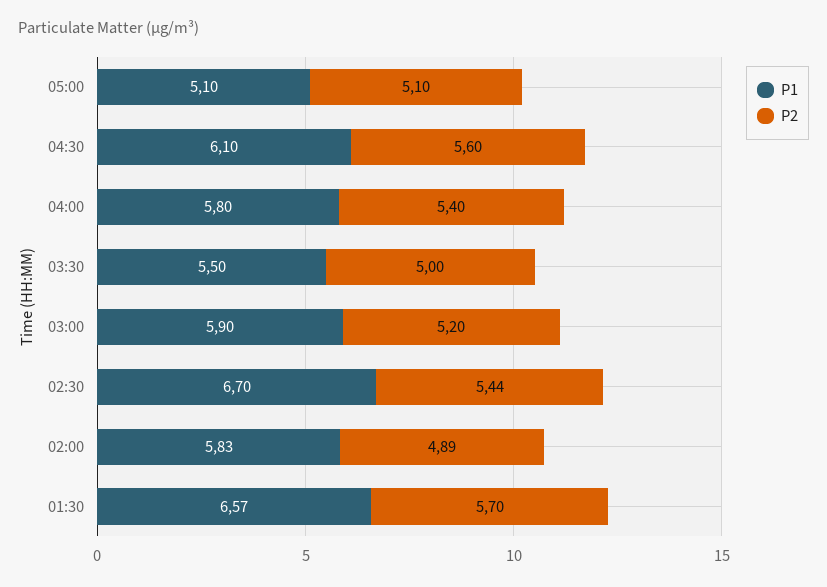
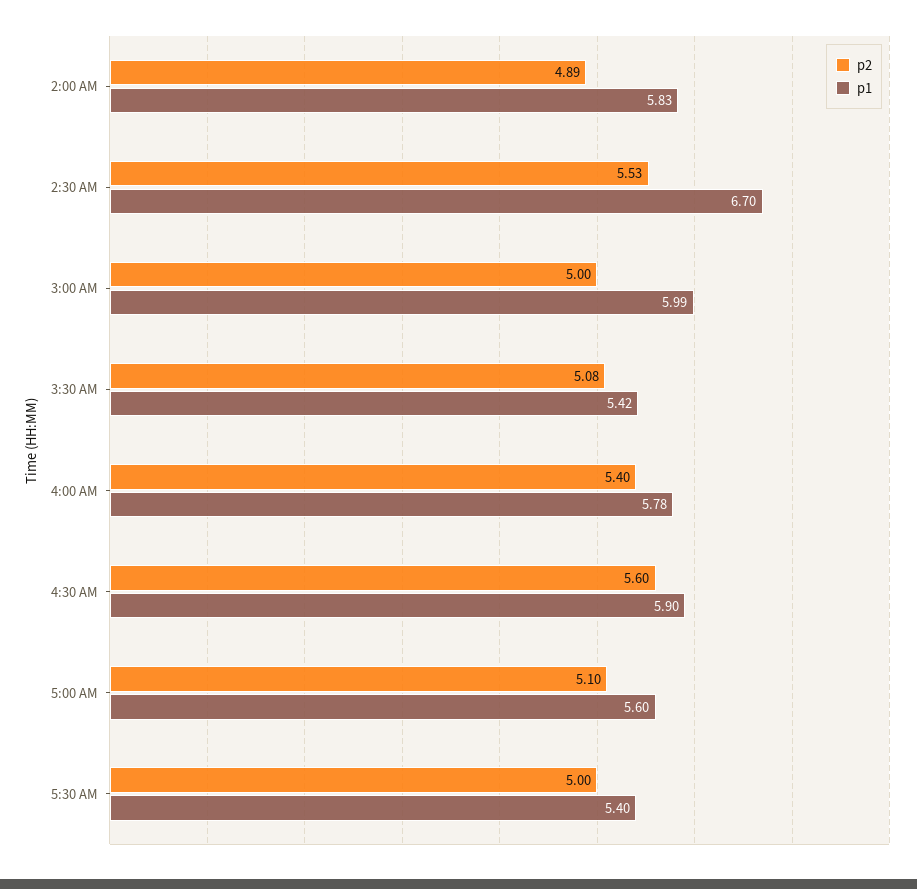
P1, 05:00: 5.1 -> 5.6
P1, 04:30: 6.1 -> 5.9
P1, 04:00: 5.8 -> 5.78
P1, 03:30: 5.5 -> 5.42
P2, 03:30: 5 -> 5.08
P1, 03:00: 5.9 -> 5.99
P2, 03:00: 5.2 -> 5
P2, 02:30: 5.44 -> 5.53
P1, 01:30: 6.57 -> none
P2, 01:30: 5.7 -> none
P2, 5:30 AM: none -> 5
P1, 5:30 AM: none -> 5.4

